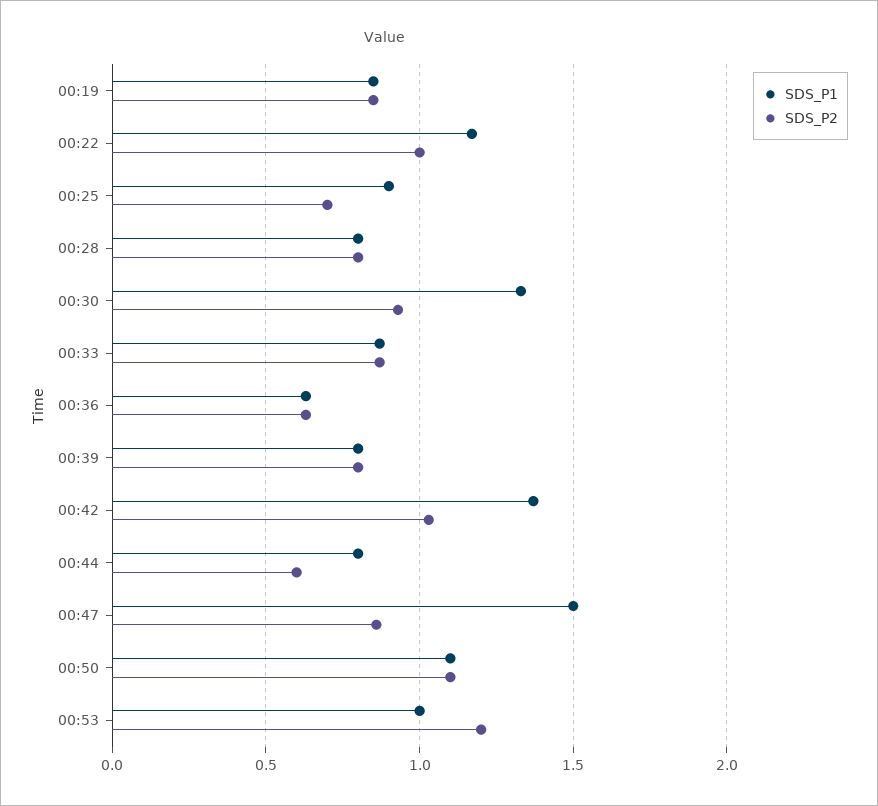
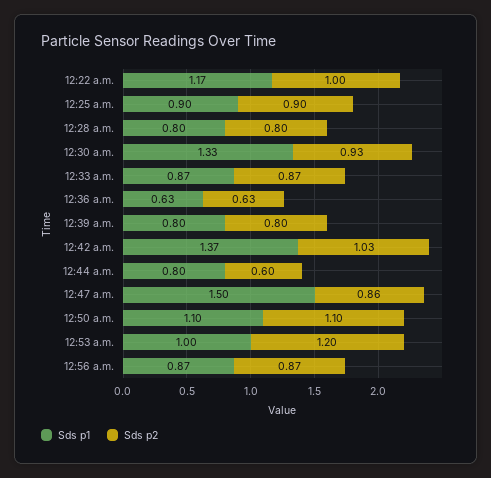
SDS_P1, 00:19: 0.85 -> none
SDS_P2, 00:19: 0.85 -> none
SDS_P2, 00:25: 0.7 -> 0.9
SDS_P1, 12:56 a.m.: none -> 0.87
SDS_P2, 12:56 a.m.: none -> 0.87

